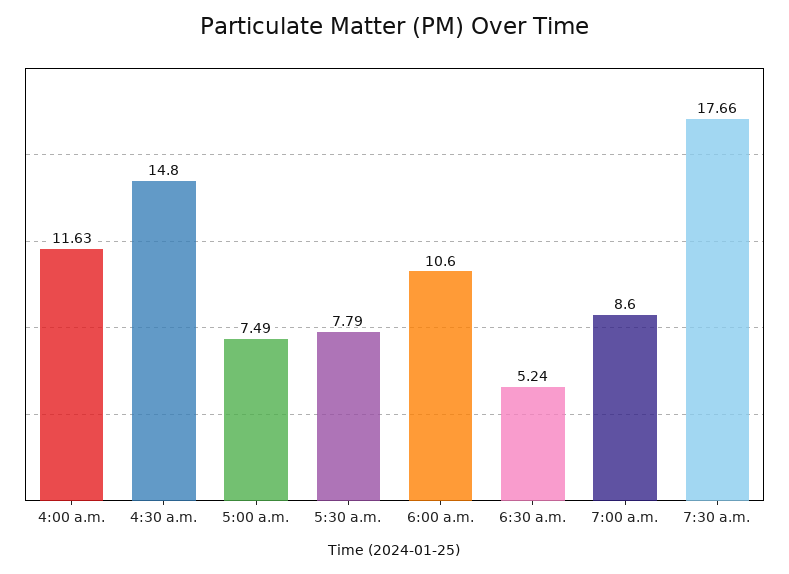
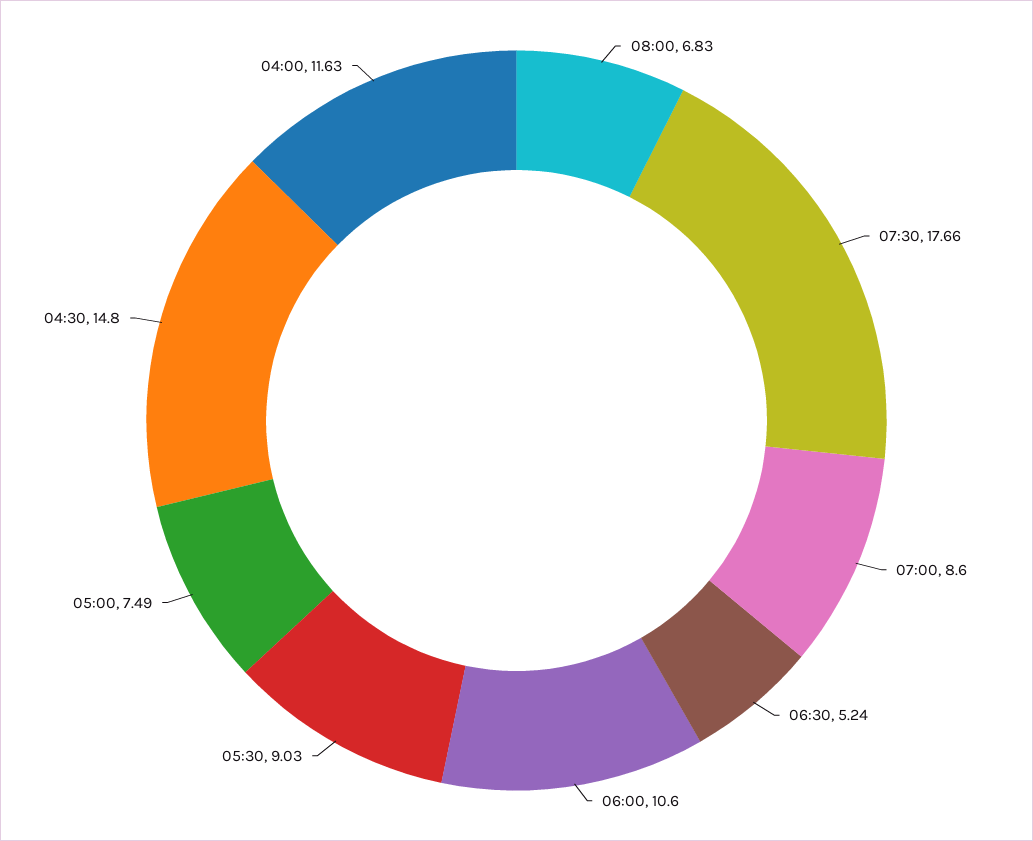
5:30 a.m.: 7.79 -> 9.03
08:00: none -> 6.83

